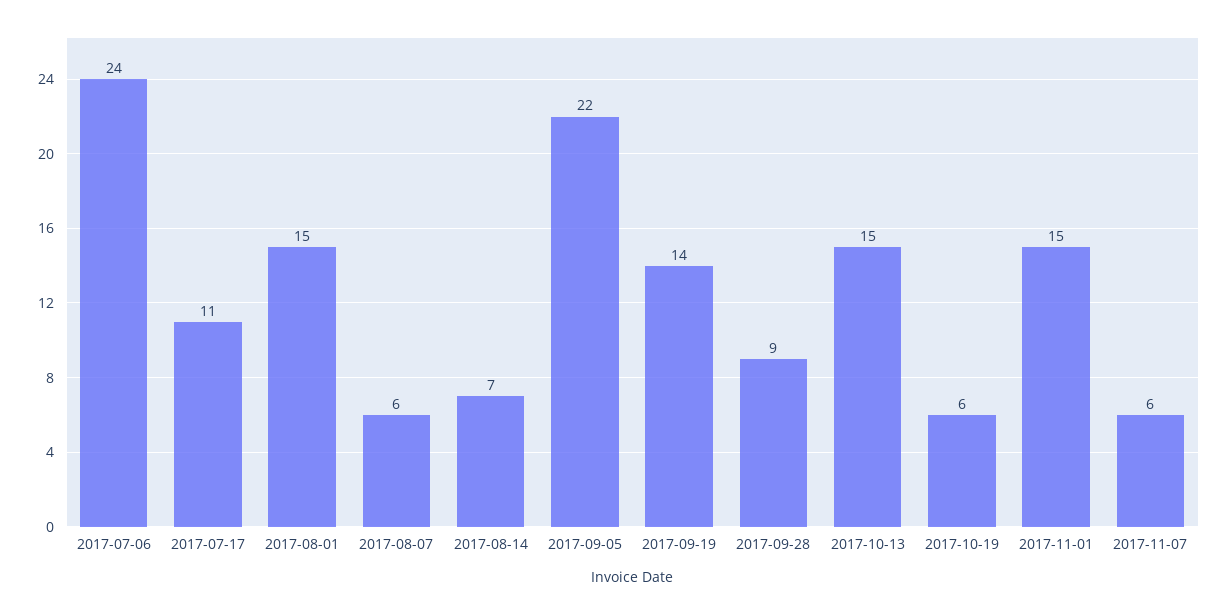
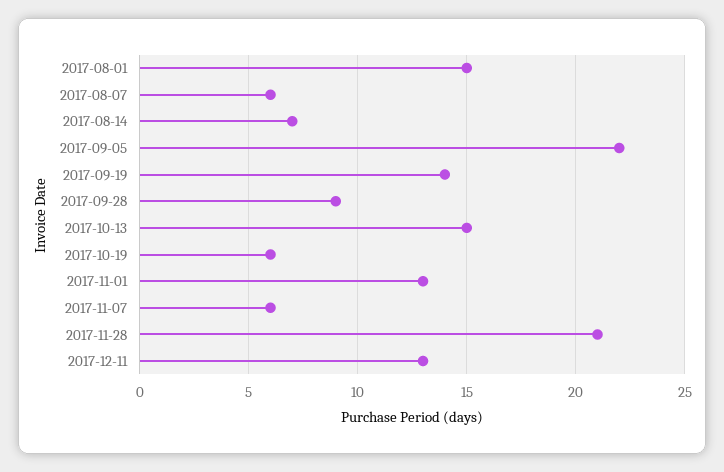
2017-07-06: 24 -> none
2017-07-17: 11 -> none
2017-11-01: 15 -> 13
2017-11-28: none -> 21
2017-12-11: none -> 13

